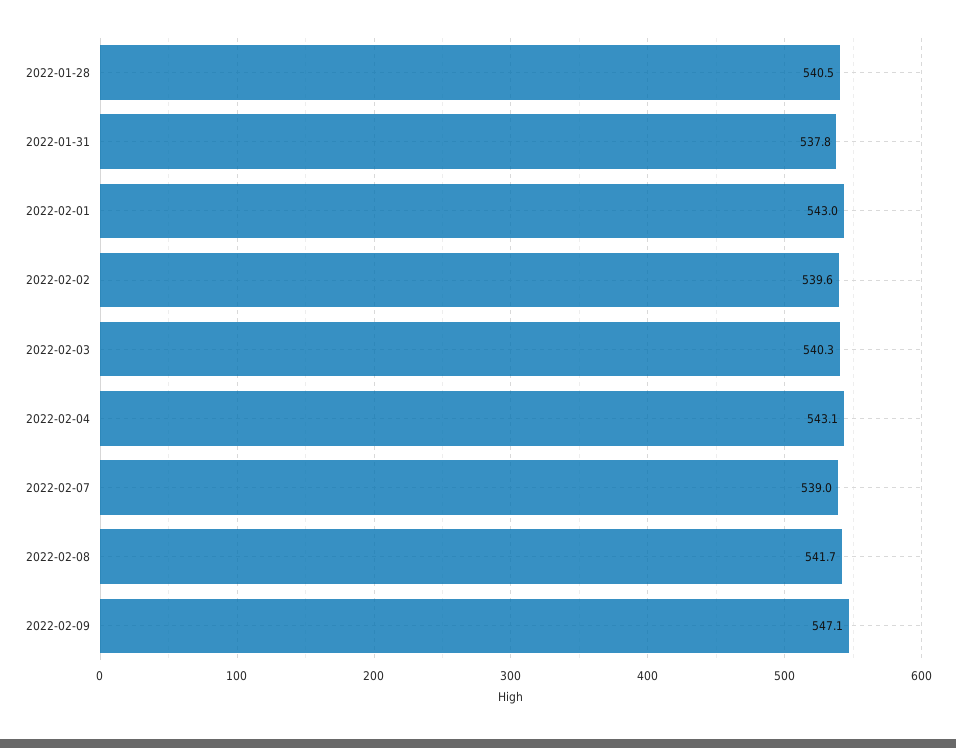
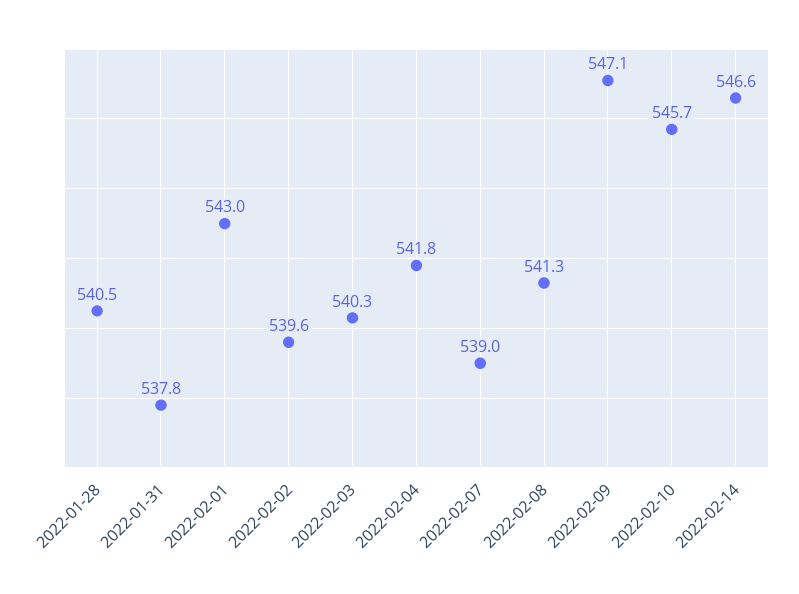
2022-02-04: 543.1 -> 541.8
2022-02-08: 541.7 -> 541.3
2022-02-10: none -> 545.7
2022-02-14: none -> 546.6

